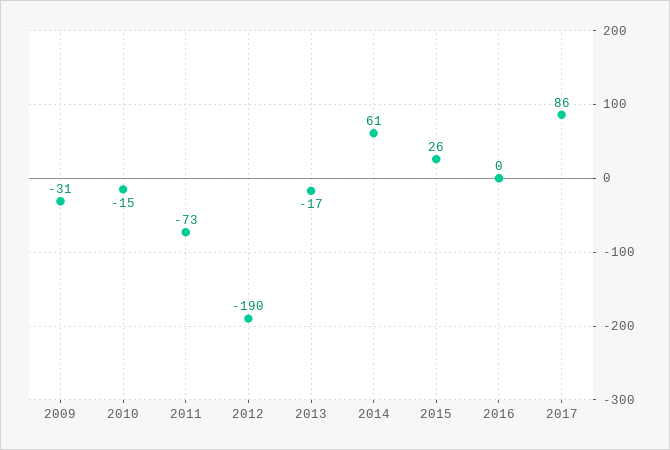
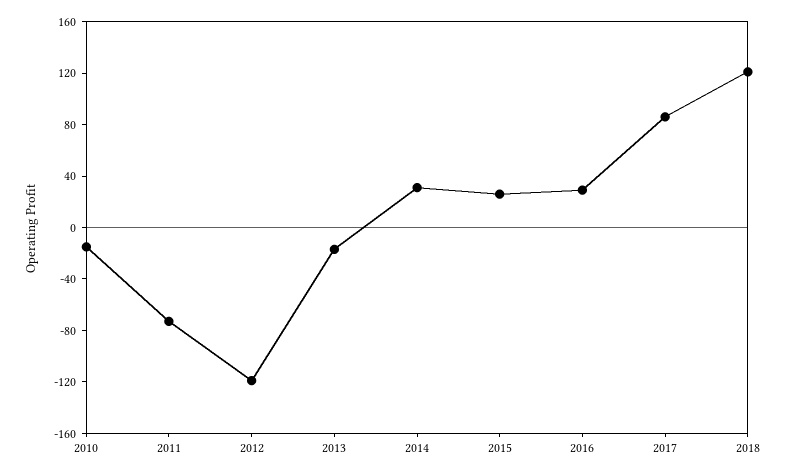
2009: -31 -> none
2012: -190 -> -120
2014: 61 -> 30
2016: 0 -> 30
2018: none -> 120

